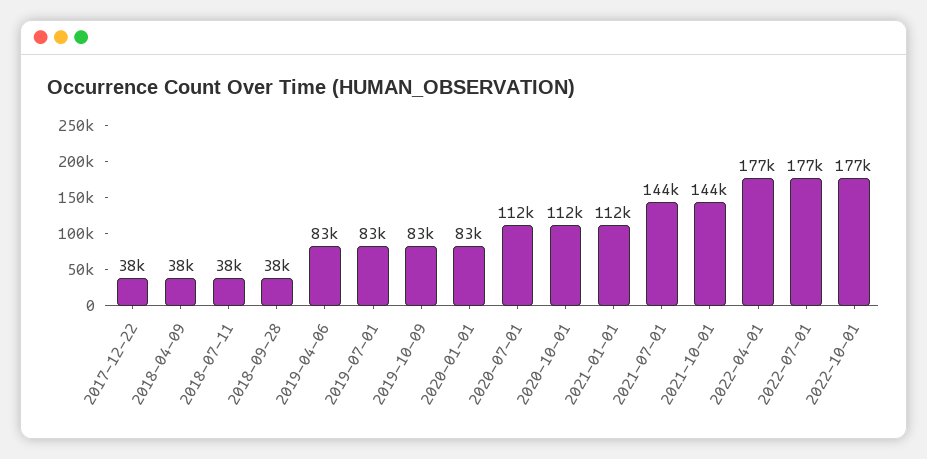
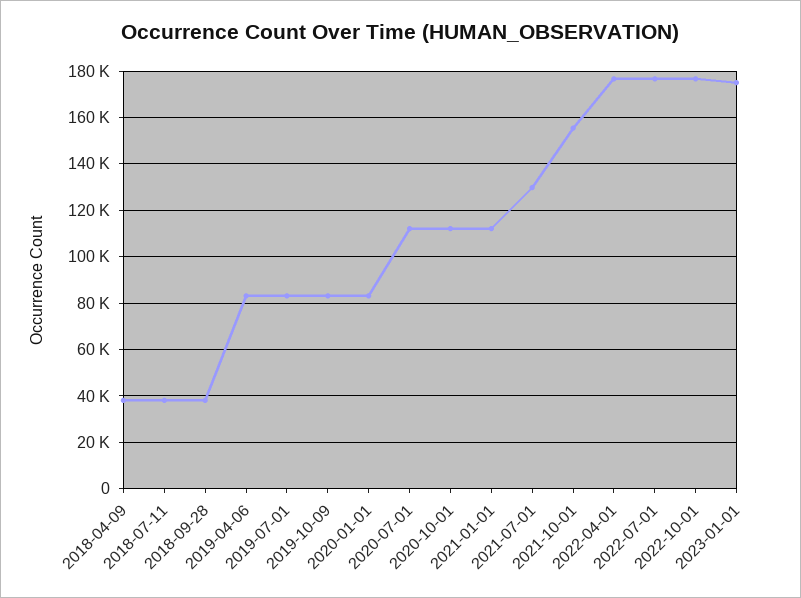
2017-12-22: 38000 -> none
2021-07-01: 144000 -> 130000
2021-10-01: 144000 -> 155000
2023-01-01: none -> 175000

